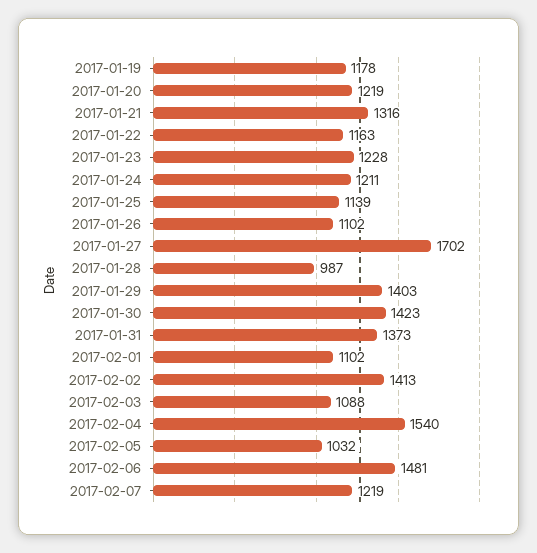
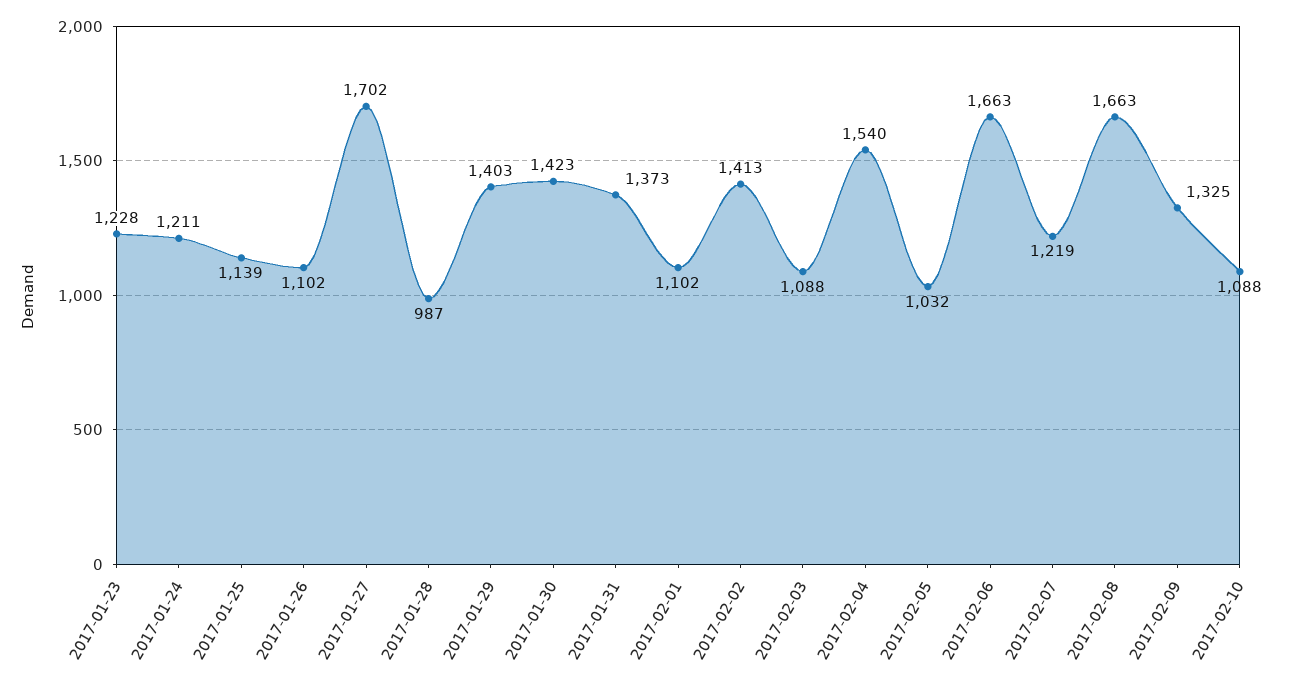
2017-01-19: 1178 -> none
2017-01-20: 1219 -> none
2017-01-21: 1316 -> none
2017-01-22: 1163 -> none
2017-02-06: 1481 -> 1663
2017-02-08: none -> 1663
2017-02-09: none -> 1325
2017-02-10: none -> 1088

